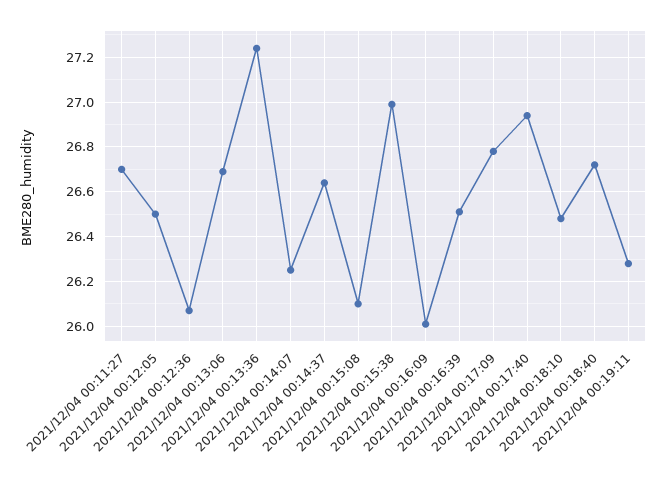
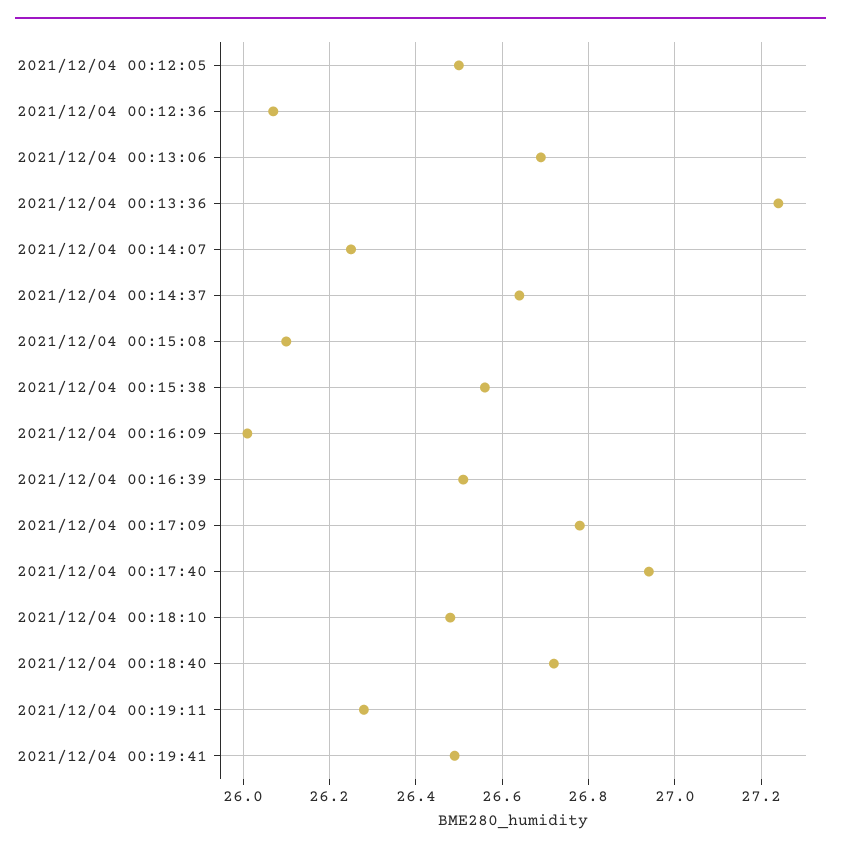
2021/12/04 00:11:27: 26.7 -> none
2021/12/04 00:15:38: 27 -> 26.55
2021/12/04 00:19:41: none -> 26.5

